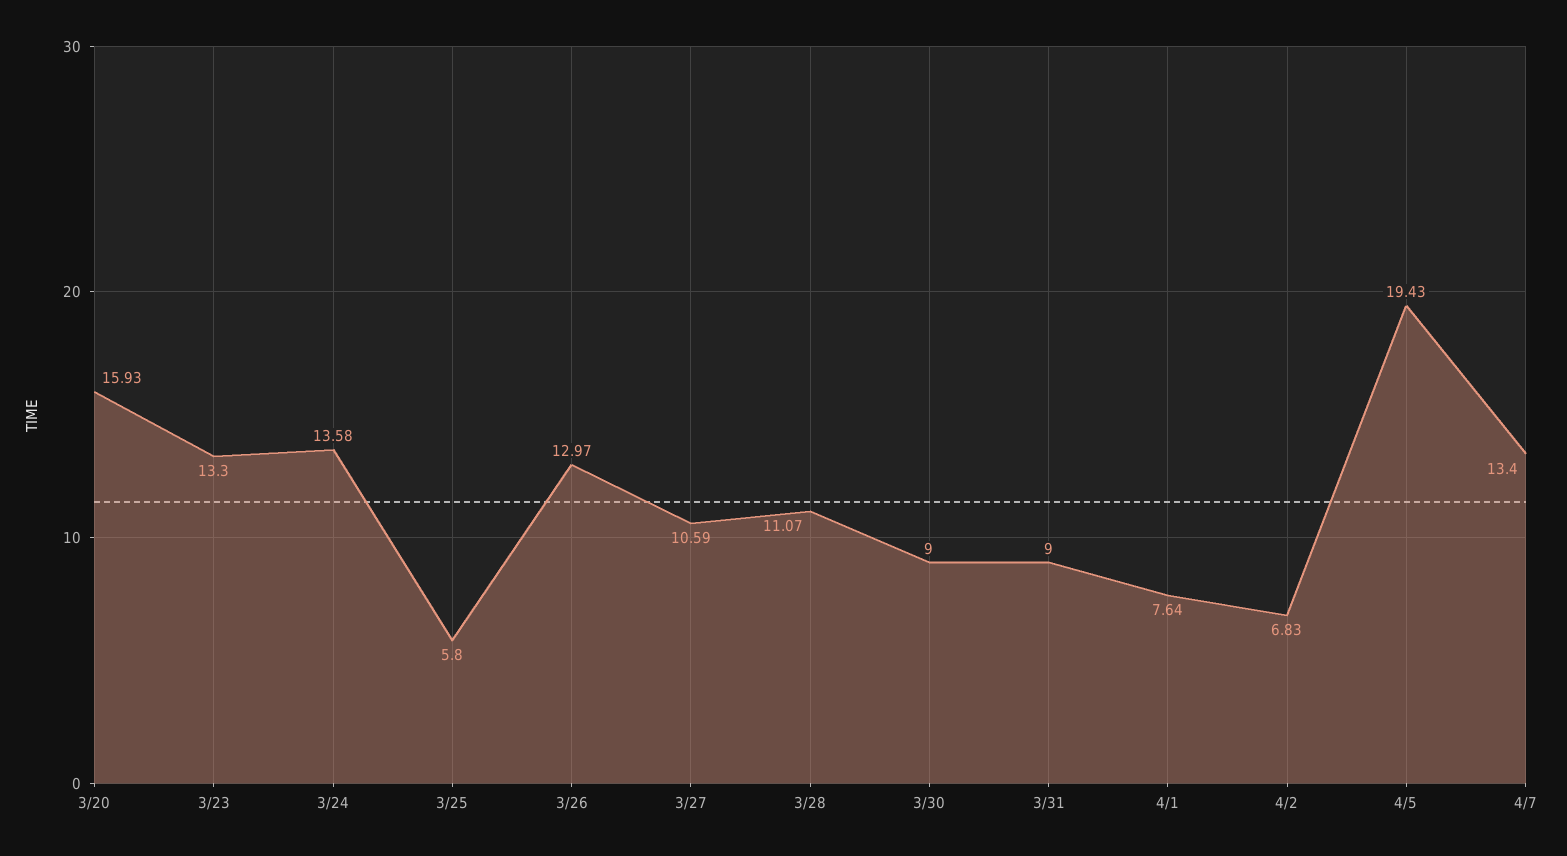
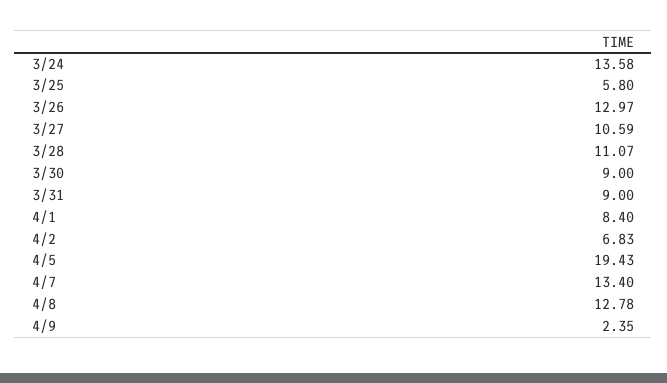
3/20: 15.93 -> none
3/23: 13.3 -> none
4/1: 7.64 -> 8.4
4/8: none -> 12.78
4/9: none -> 2.35

